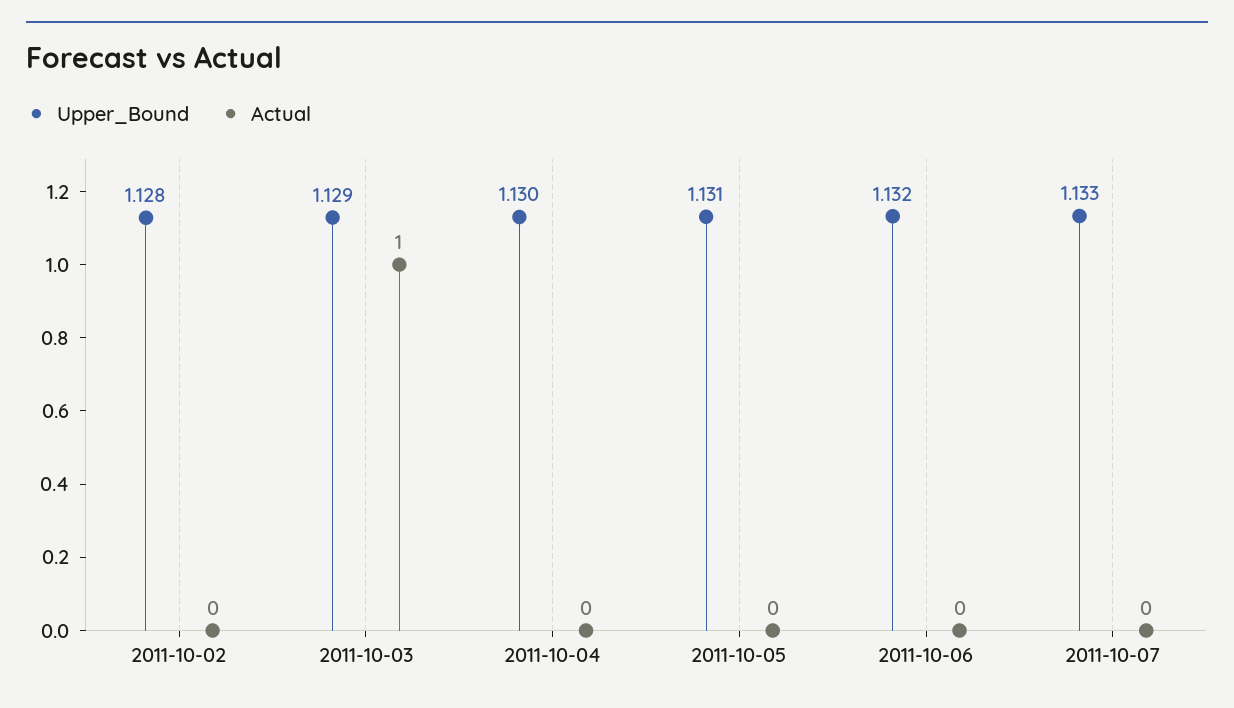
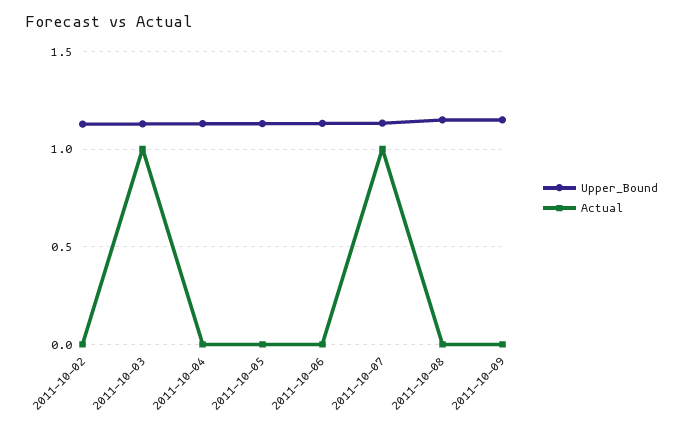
Actual, 2011-10-07: 0 -> 1
Upper_Bound, 2011-10-08: none -> 1.15
Actual, 2011-10-08: none -> 0
Upper_Bound, 2011-10-09: none -> 1.15
Actual, 2011-10-09: none -> 0

